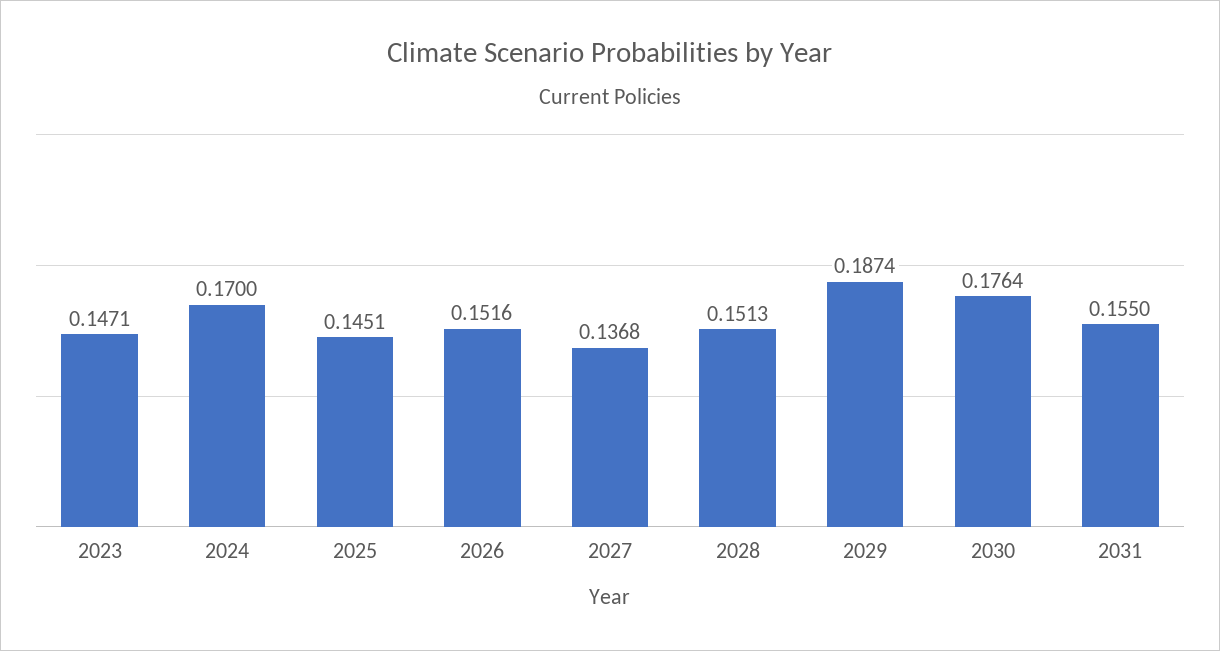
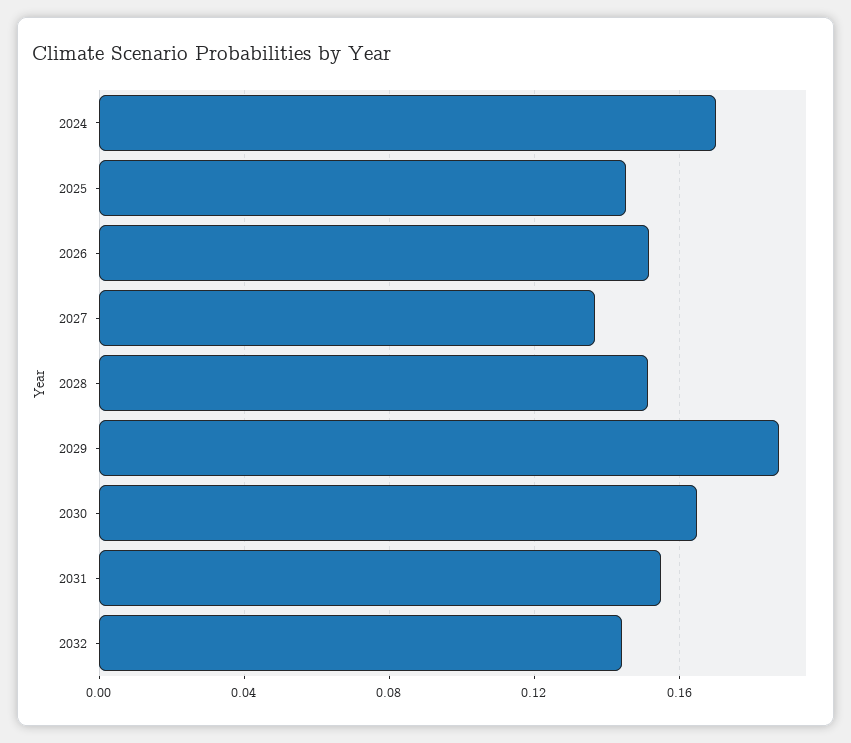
2023: 0.1471 -> none
2030: 0.1764 -> 0.165
2032: none -> 0.145

